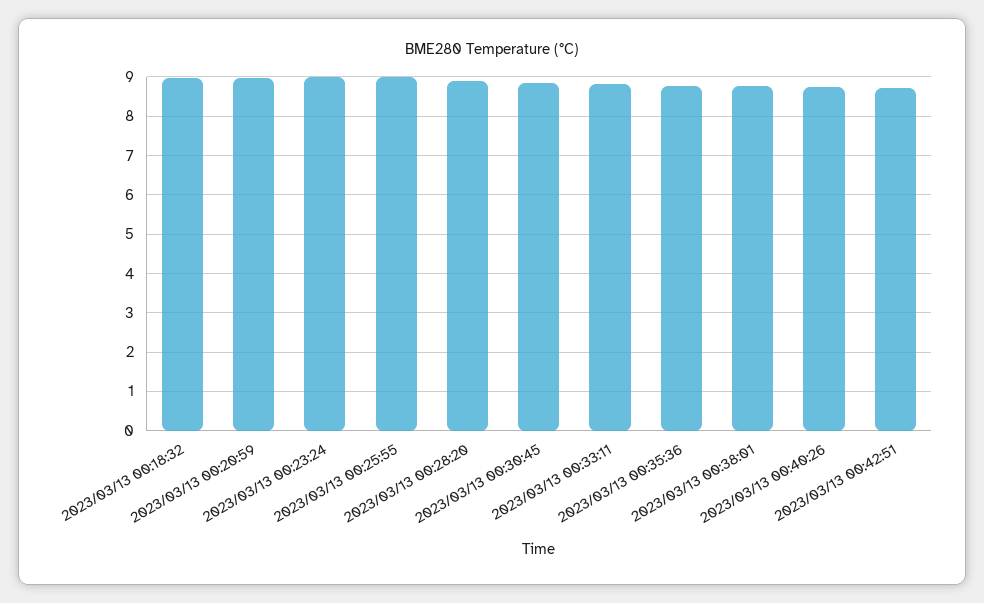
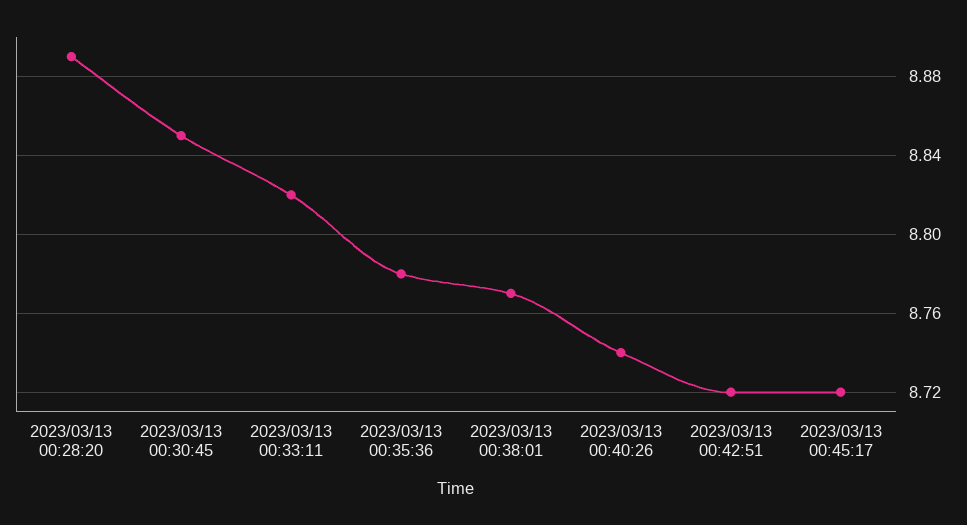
2023/03/13 00:18:32: 9 -> none
2023/03/13 00:20:59: 9 -> none
2023/03/13 00:23:24: 9 -> none
2023/03/13 00:25:55: 9 -> none
2023/03/13 00:45:17: none -> 8.72

